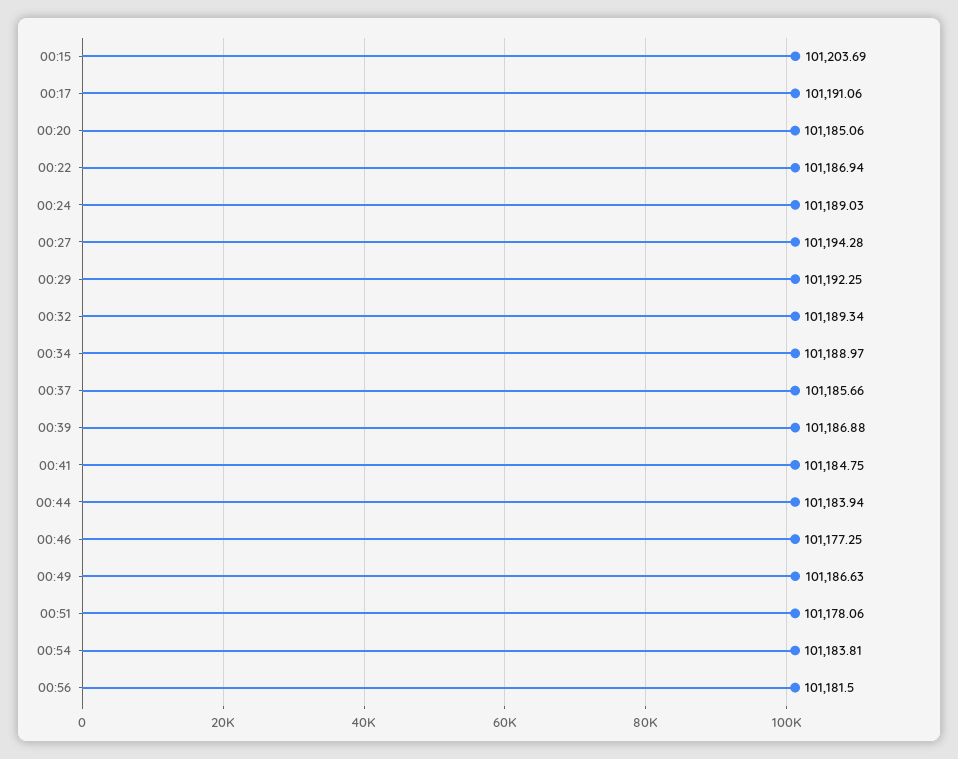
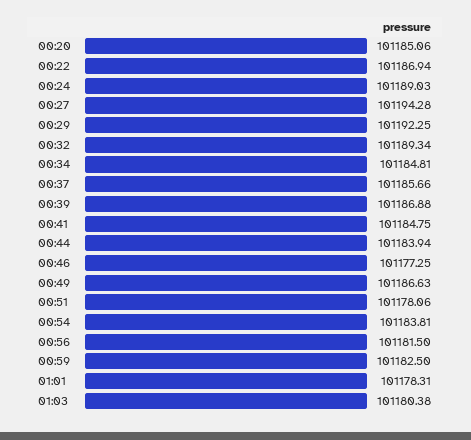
00:15: 101203.69 -> none
00:17: 101191.06 -> none
00:34: 101188.97 -> 101184.81
00:59: none -> 101182.5
01:01: none -> 101178.31
01:03: none -> 101180.38

